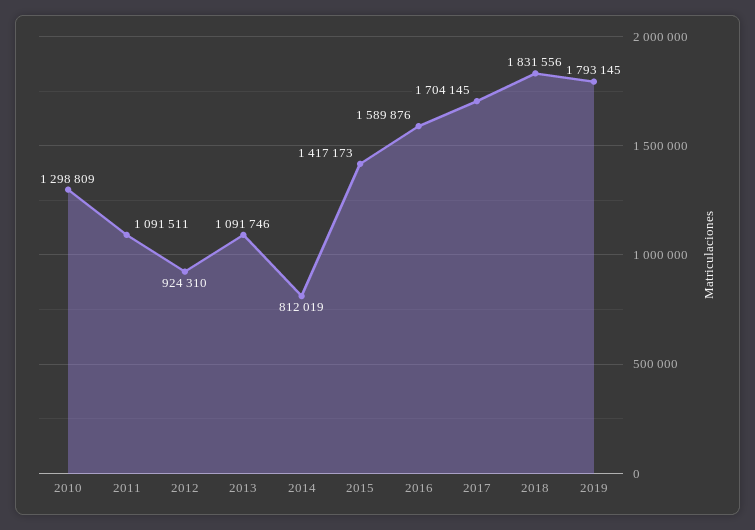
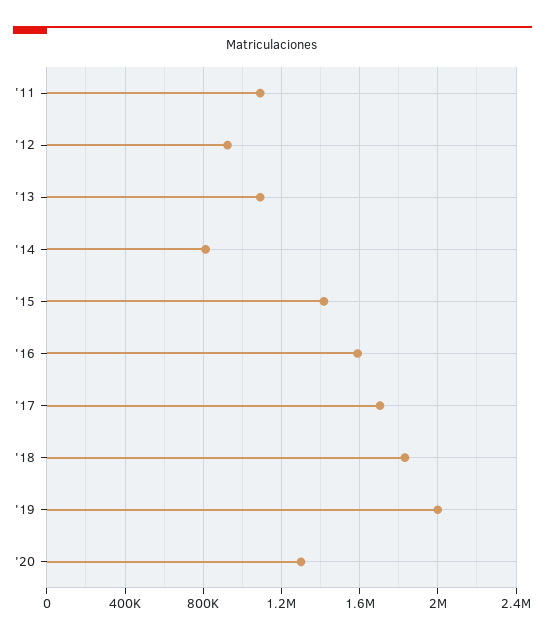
2010: 1298809 -> none
2019: 1793145 -> 2000000
'20: none -> 1300000

